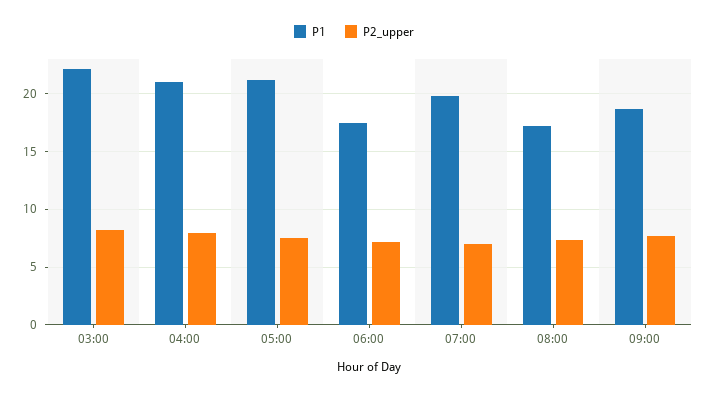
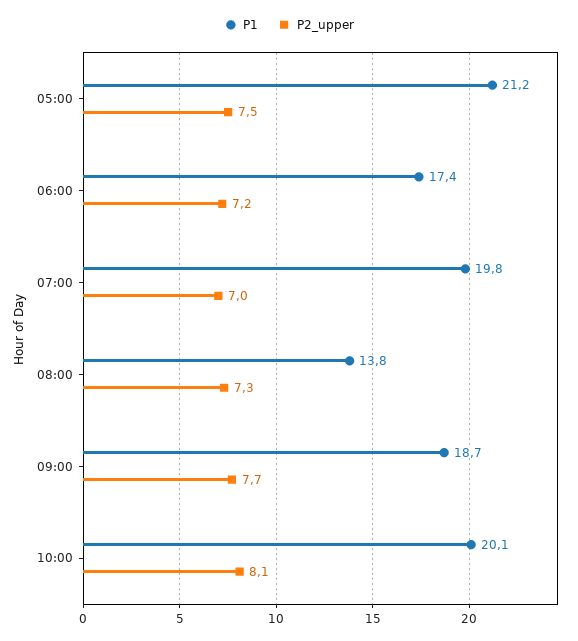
P1, 03:00: 22 -> none
P2_upper, 03:00: 8 -> none
P1, 04:00: 21 -> none
P2_upper, 04:00: 8 -> none
P1, 08:00: 17 -> 13.8
P1, 10:00: none -> 20.1
P2_upper, 10:00: none -> 8.1

